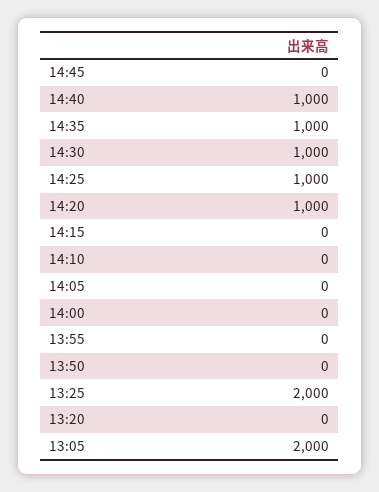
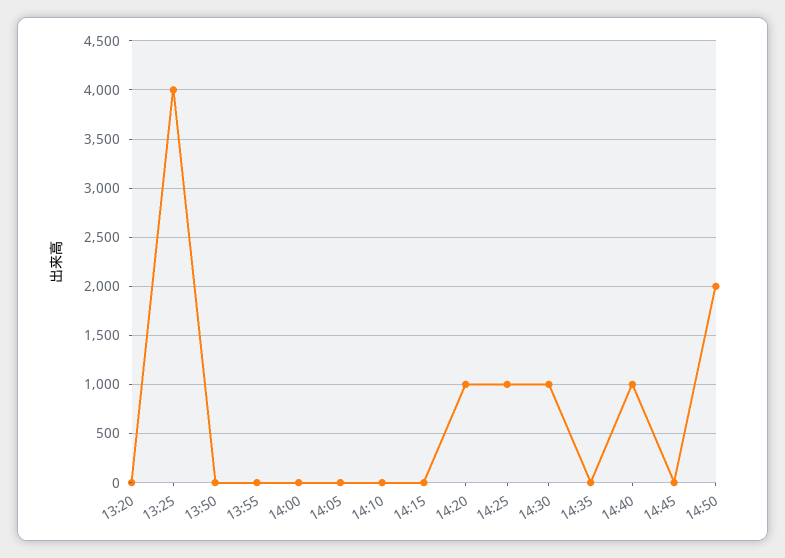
14:35: 1000 -> 0
13:25: 2000 -> 4000
13:05: 2000 -> none
14:50: none -> 2000

